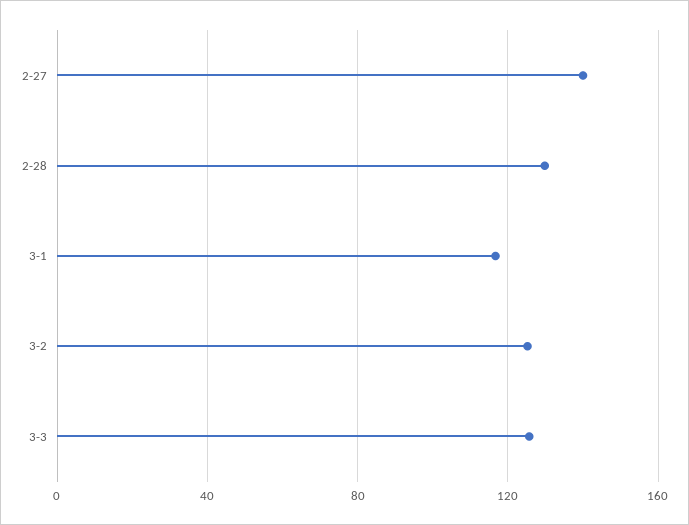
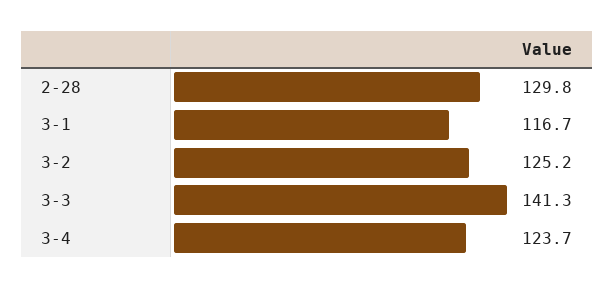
2-27: 140 -> none
3-3: 125 -> 141.3
3-4: none -> 123.7

